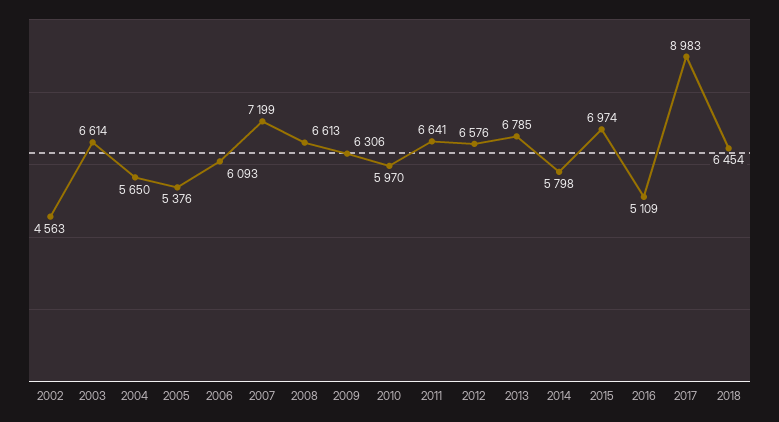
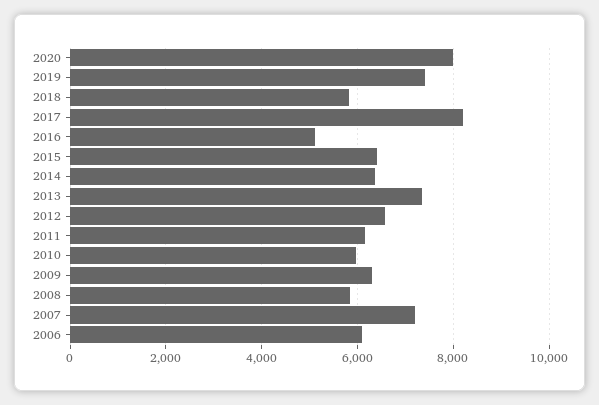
2002: 4563 -> none
2003: 6614 -> none
2004: 5650 -> none
2005: 5376 -> none
2008: 6613 -> 5800
2011: 6641 -> 6200
2013: 6785 -> 7400
2014: 5798 -> 6400
2015: 6974 -> 6400
2017: 8983 -> 8200
2018: 6454 -> 5800
2020: none -> 8000
2019: none -> 7400

